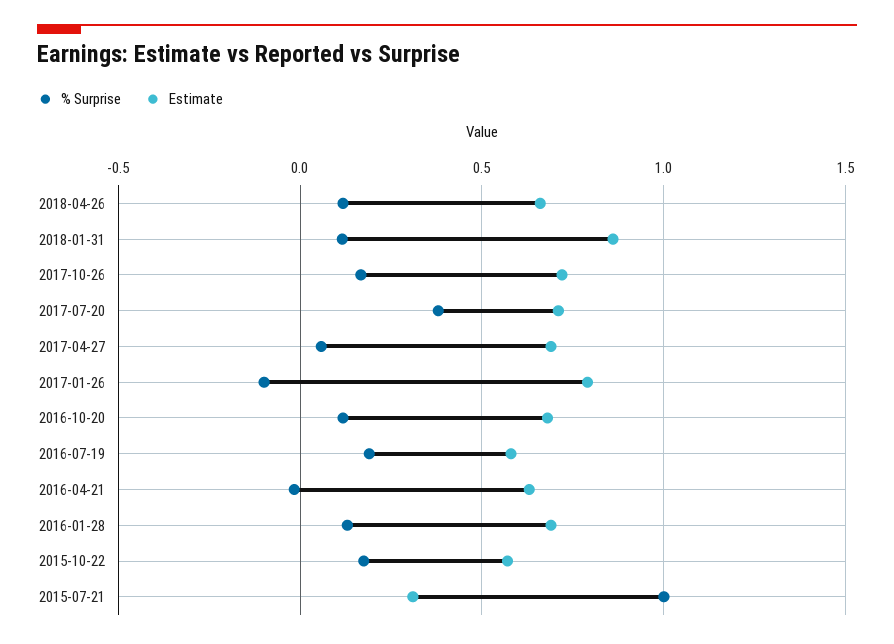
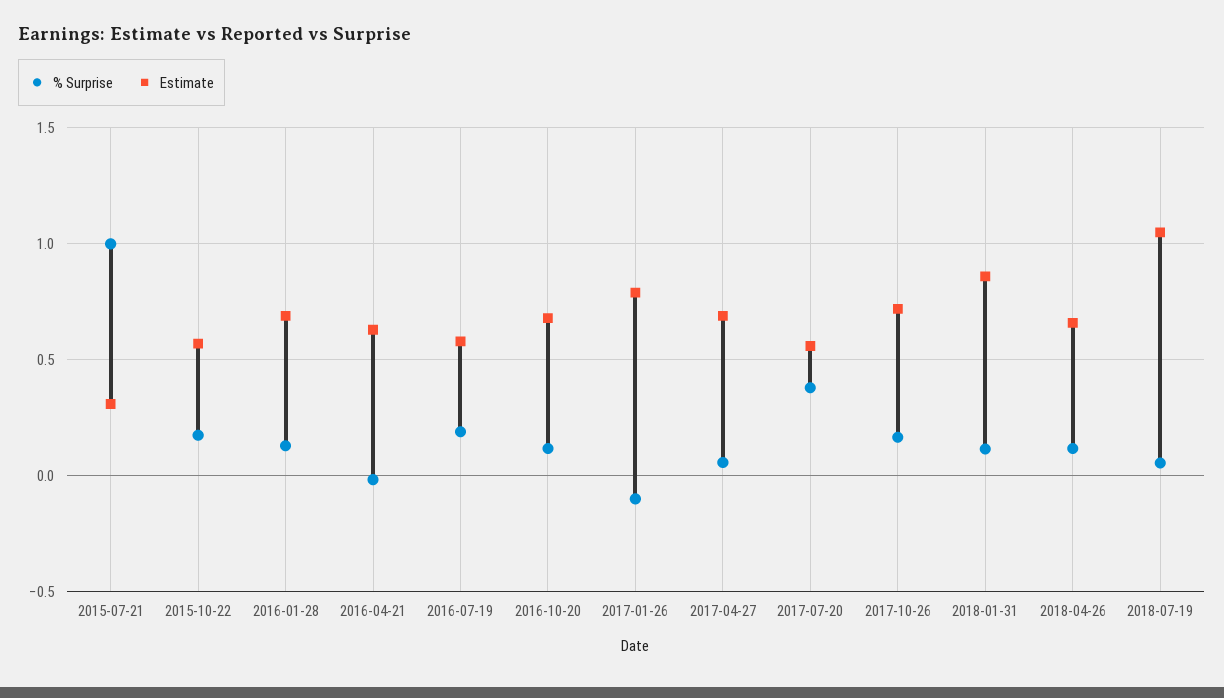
Estimate, 2017-07-20: 0.7 -> 0.55
% Surprise, 2018-07-19: none -> 0.05
Estimate, 2018-07-19: none -> 1.05

